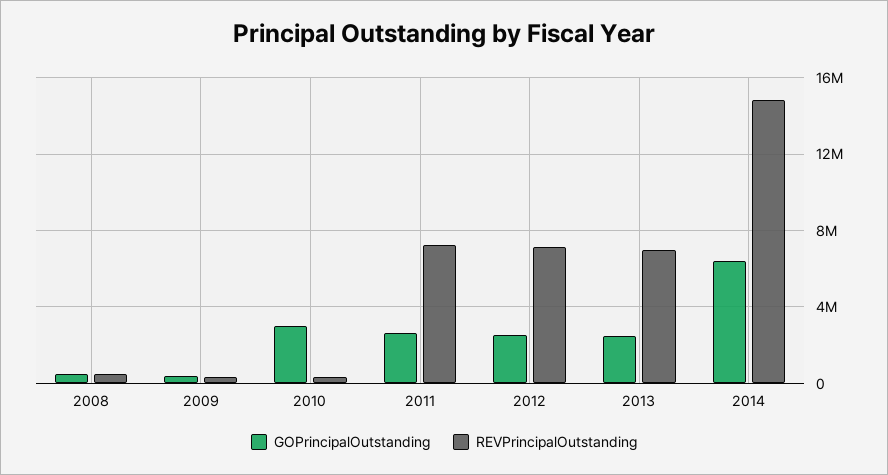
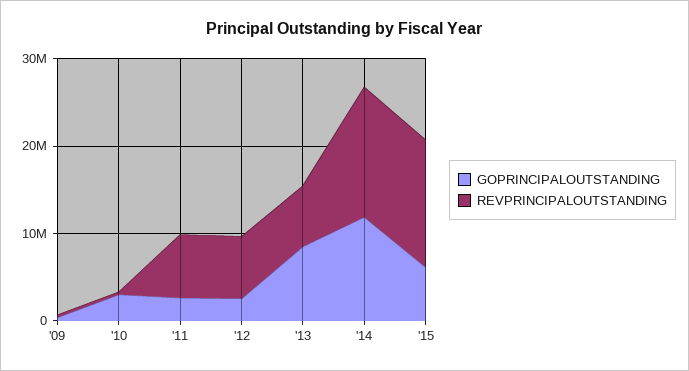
GOPrincipalOutstanding, 2008: 500000 -> none
REVPrincipalOutstanding, 2008: 500000 -> none
GOPrincipalOutstanding, 2013: 2500000 -> 8000000
GOPrincipalOutstanding, 2014: 6500000 -> 12000000
GOPrincipalOutstanding, '15: none -> 6000000
REVPrincipalOutstanding, '15: none -> 14000000

